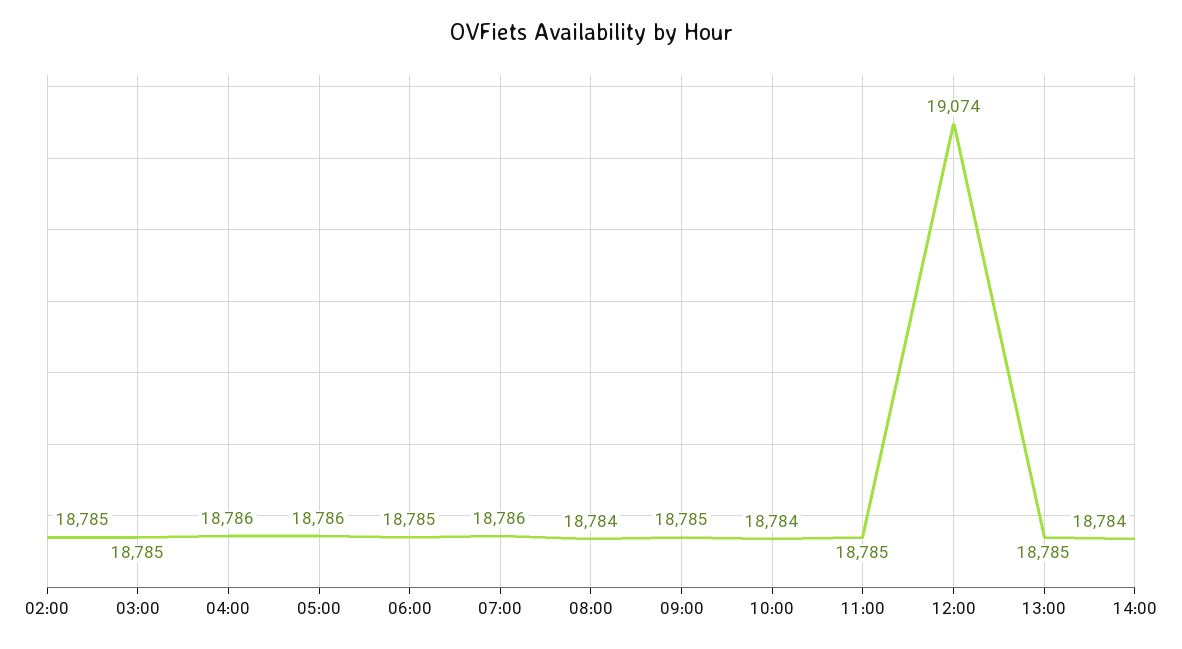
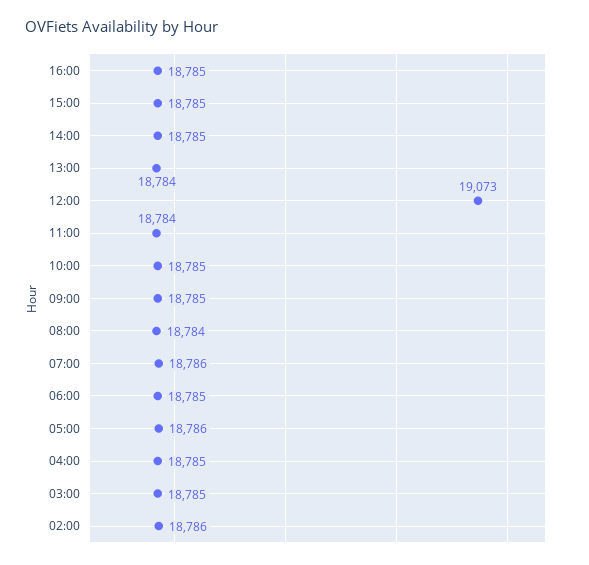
02:00: 18785 -> 18786
04:00: 18786 -> 18785
10:00: 18784 -> 18785
11:00: 18785 -> 18784
12:00: 19074 -> 19073
13:00: 18785 -> 18784
14:00: 18784 -> 18785
16:00: none -> 18785
15:00: none -> 18785

